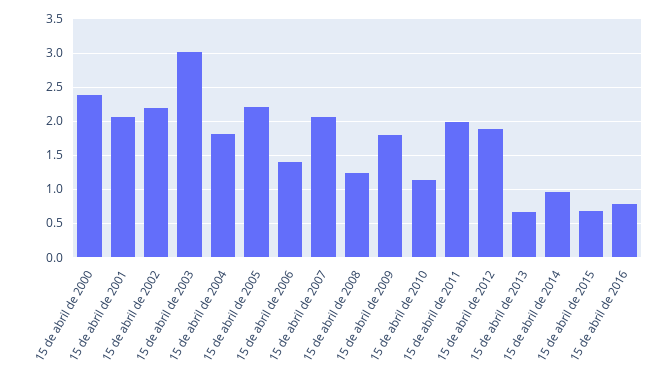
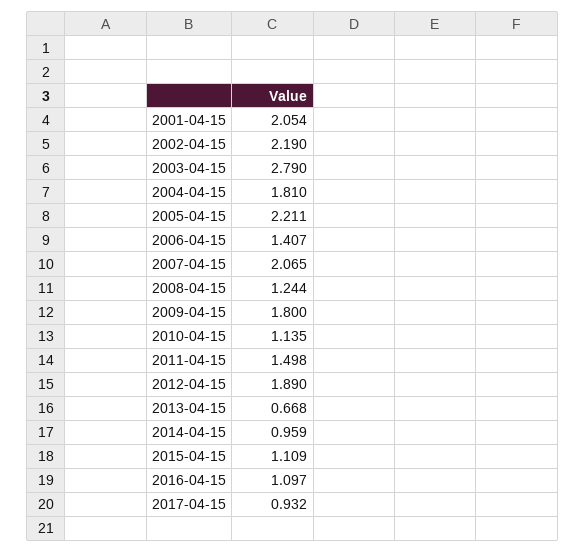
15 de abril de 2000: 2.4 -> none
15 de abril de 2003: 3 -> 2.79
15 de abril de 2011: 2 -> 1.498
15 de abril de 2015: 0.7 -> 1.109
15 de abril de 2016: 0.8 -> 1.097
2017-04-15: none -> 0.932

